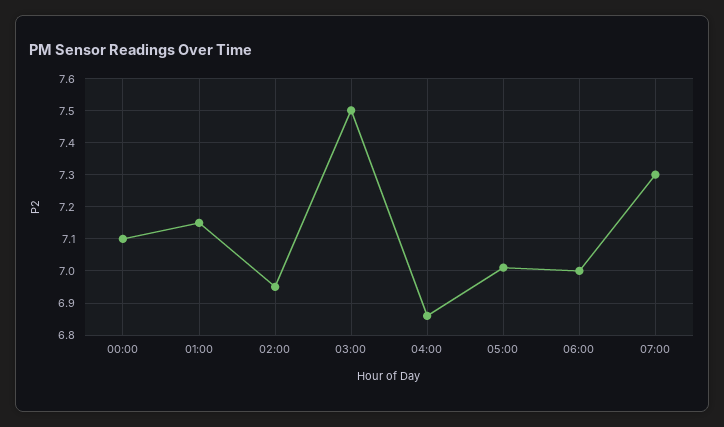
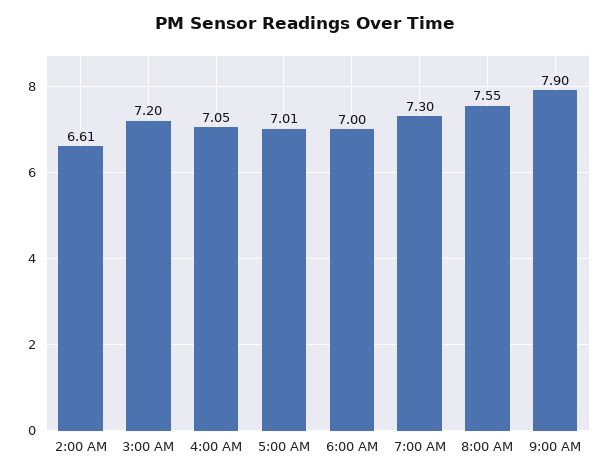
00:00: 7.1 -> none
01:00: 7.15 -> none
02:00: 6.95 -> 6.61
03:00: 7.5 -> 7.2
04:00: 6.85 -> 7.05
8:00 AM: none -> 7.55
9:00 AM: none -> 7.9

